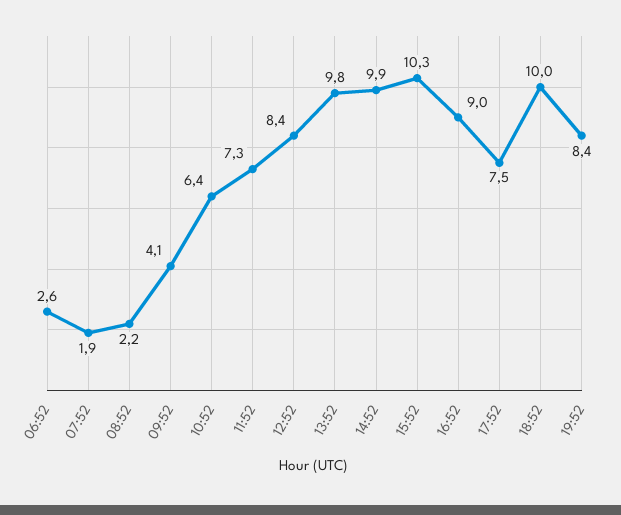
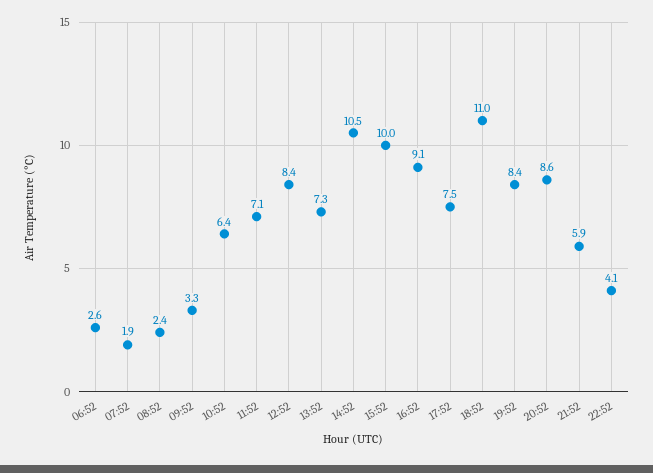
08:52: 2.2 -> 2.4
09:52: 4.1 -> 3.3
11:52: 7.3 -> 7.1
13:52: 9.8 -> 7.3
14:52: 9.9 -> 10.5
15:52: 10.3 -> 10
16:52: 9 -> 9.1
18:52: 10 -> 11
20:52: none -> 8.6
21:52: none -> 5.9
22:52: none -> 4.1

